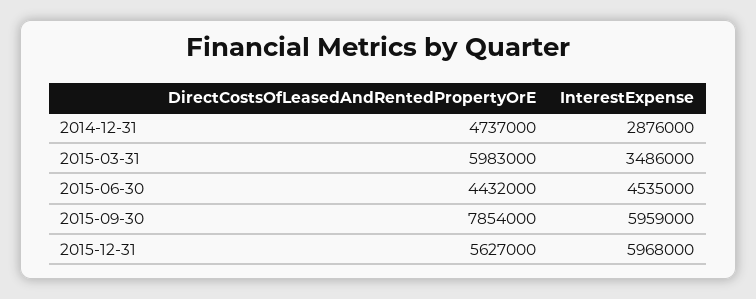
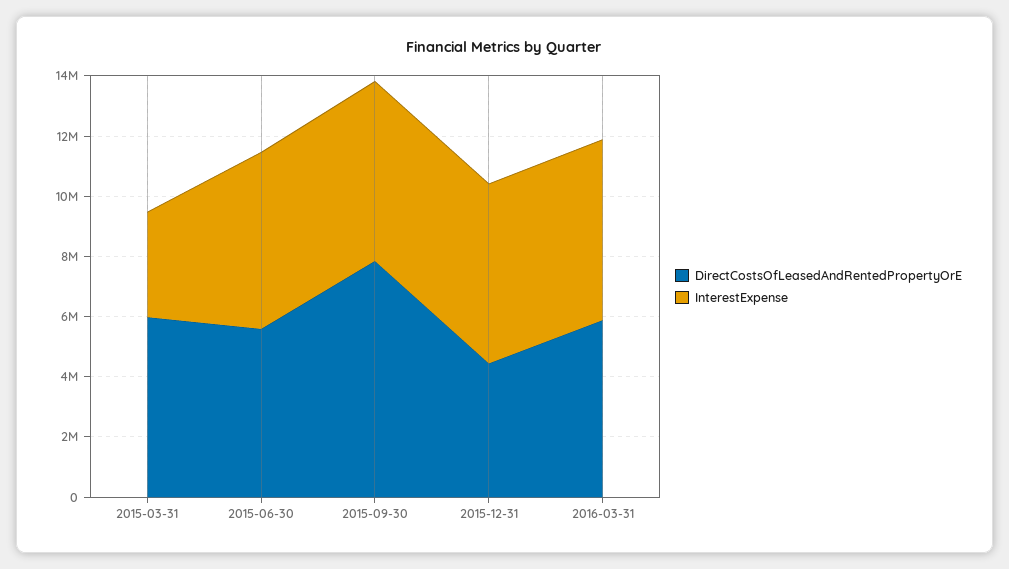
DirectCostsOfLeasedAndRentedPropertyOrE, 2014-12-31: 4737000 -> none
InterestExpense, 2014-12-31: 2876000 -> none
DirectCostsOfLeasedAndRentedPropertyOrE, 2015-06-30: 4432000 -> 5500000
InterestExpense, 2015-06-30: 4535000 -> 6000000
DirectCostsOfLeasedAndRentedPropertyOrE, 2015-12-31: 5627000 -> 4500000
DirectCostsOfLeasedAndRentedPropertyOrE, 2016-03-31: none -> 6000000
InterestExpense, 2016-03-31: none -> 6000000

